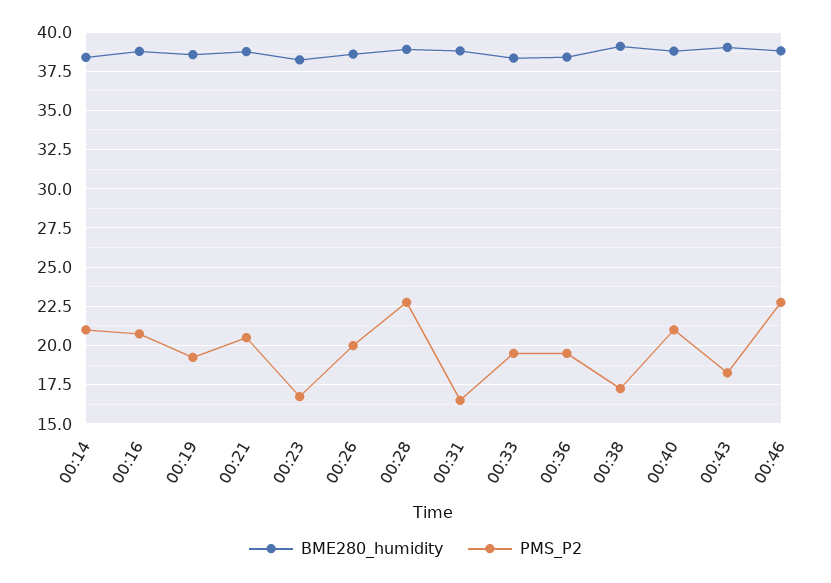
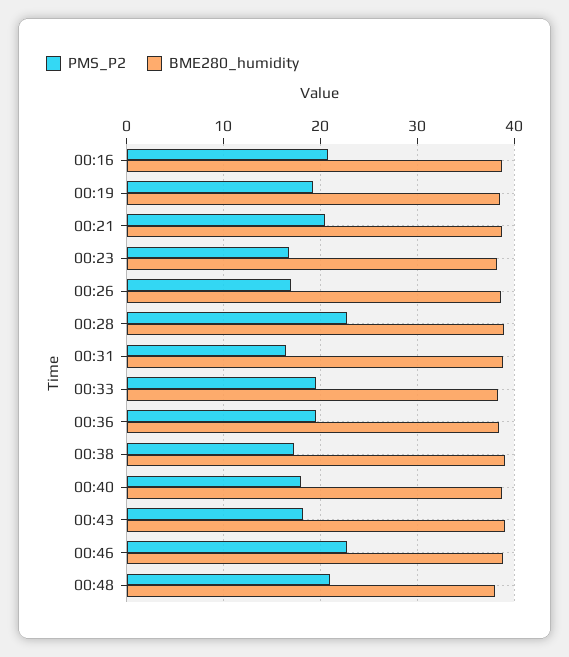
BME280_humidity, 00:14: 38.5 -> none
PMS_P2, 00:14: 21 -> none
PMS_P2, 00:26: 20 -> 17
PMS_P2, 00:40: 21 -> 18
PMS_P2, 00:48: none -> 21
BME280_humidity, 00:48: none -> 38

